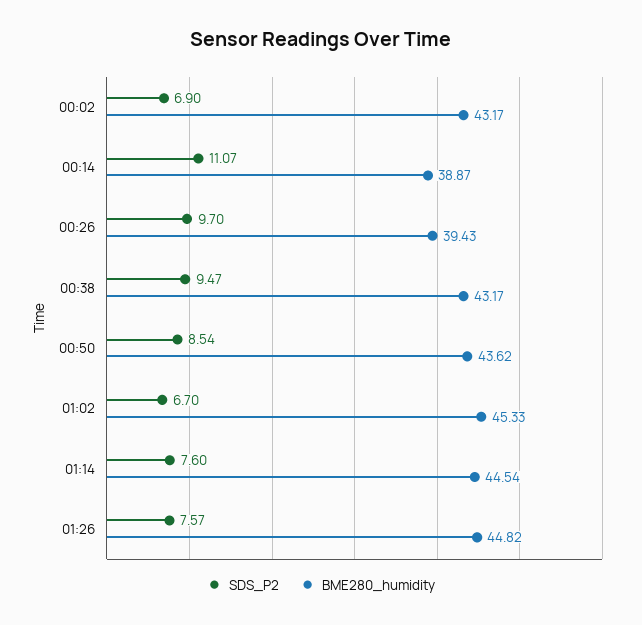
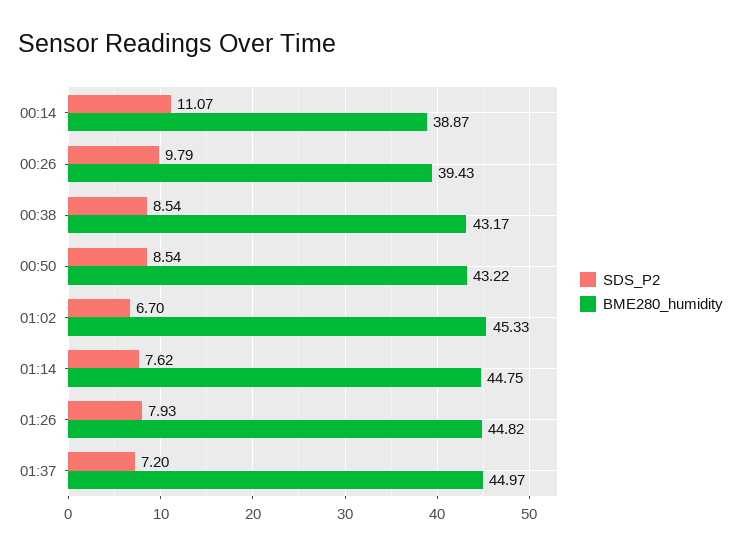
SDS_P2, 00:02: 6.9 -> none
BME280_humidity, 00:02: 43.17 -> none
SDS_P2, 00:26: 9.7 -> 9.79
SDS_P2, 00:38: 9.47 -> 8.54
BME280_humidity, 00:50: 43.62 -> 43.22
SDS_P2, 01:14: 7.6 -> 7.62
BME280_humidity, 01:14: 44.54 -> 44.75
SDS_P2, 01:26: 7.57 -> 7.93
SDS_P2, 01:37: none -> 7.2
BME280_humidity, 01:37: none -> 44.97

